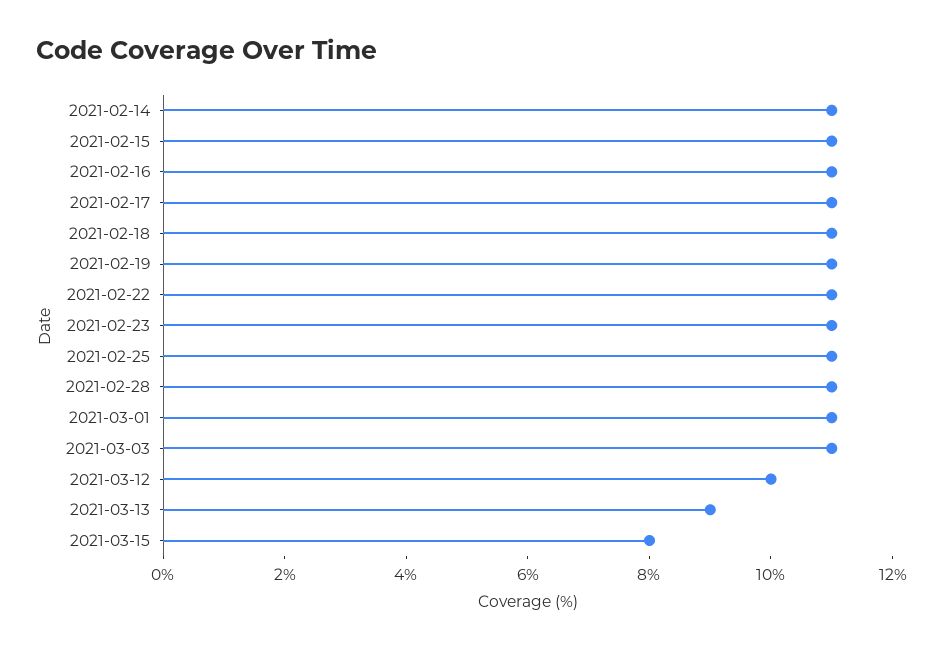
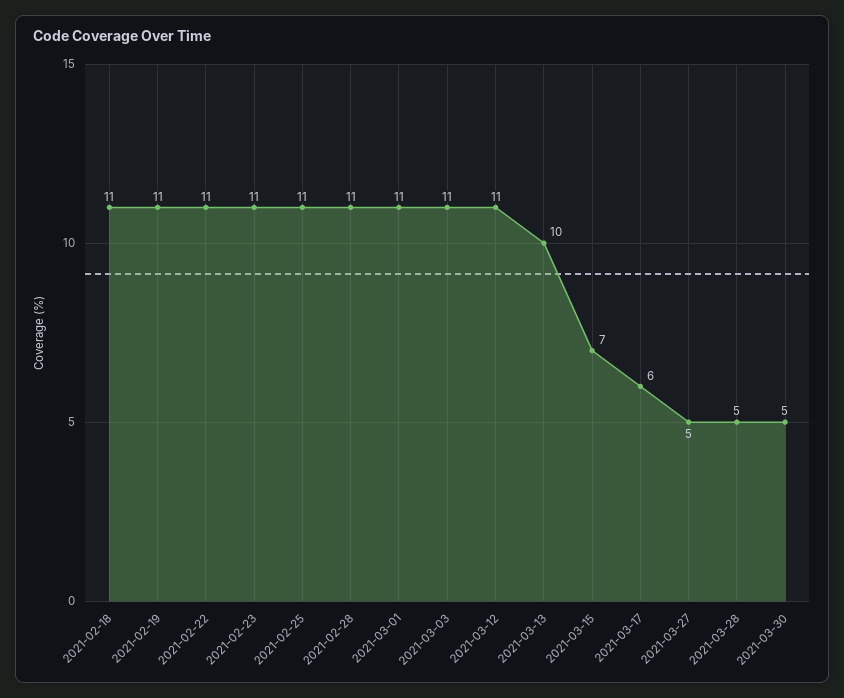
2021-02-14: 11 -> none
2021-02-15: 11 -> none
2021-02-16: 11 -> none
2021-02-17: 11 -> none
2021-03-12: 10 -> 11
2021-03-13: 9 -> 10
2021-03-15: 8 -> 7
2021-03-17: none -> 6
2021-03-27: none -> 5
2021-03-28: none -> 5
2021-03-30: none -> 5

